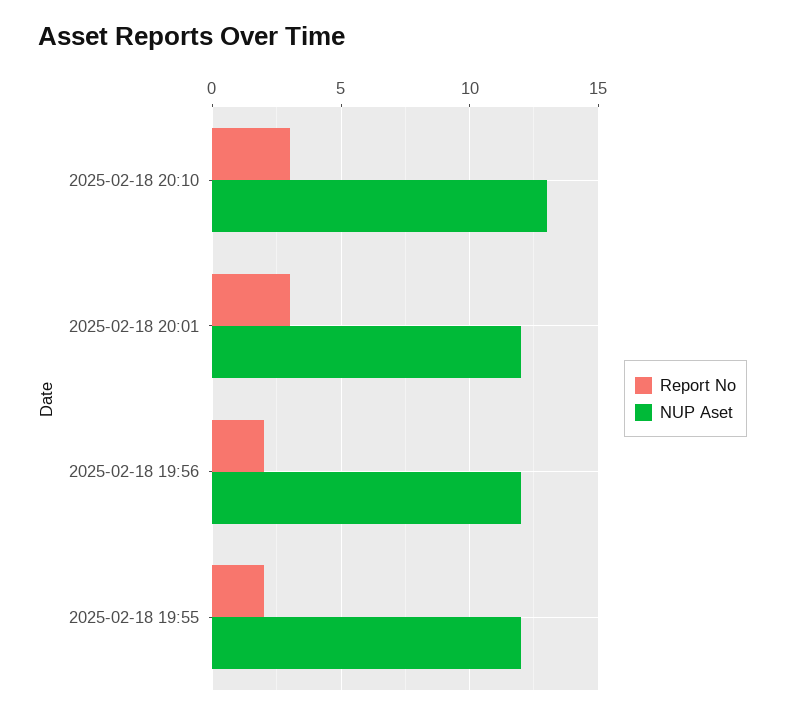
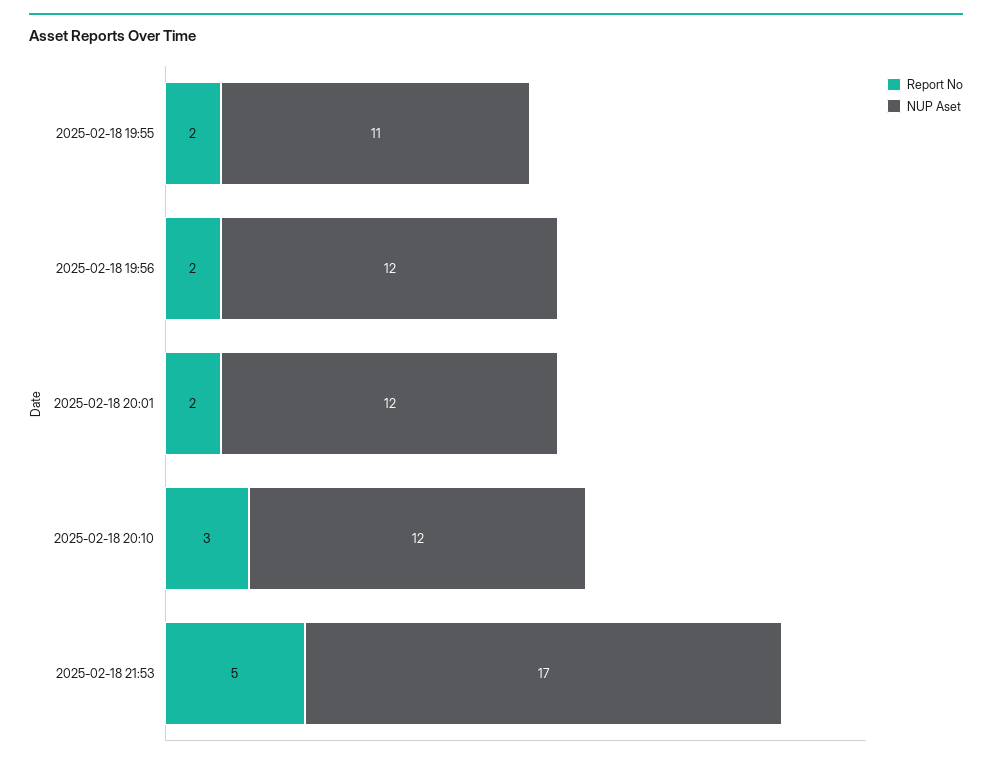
NUP Aset, 2025-02-18 20:10: 13 -> 12
Report No, 2025-02-18 20:01: 3 -> 2
NUP Aset, 2025-02-18 19:55: 12 -> 11
Report No, 2025-02-18 21:53: none -> 5
NUP Aset, 2025-02-18 21:53: none -> 17

